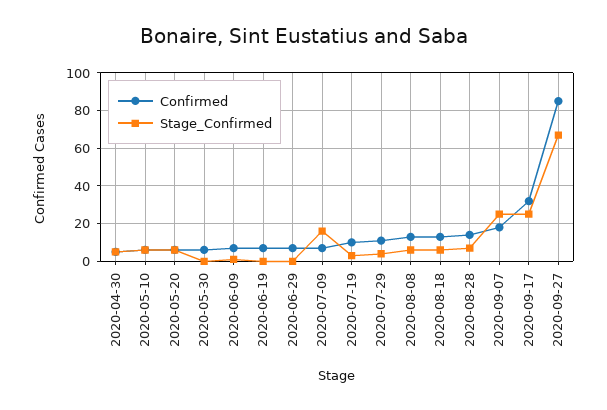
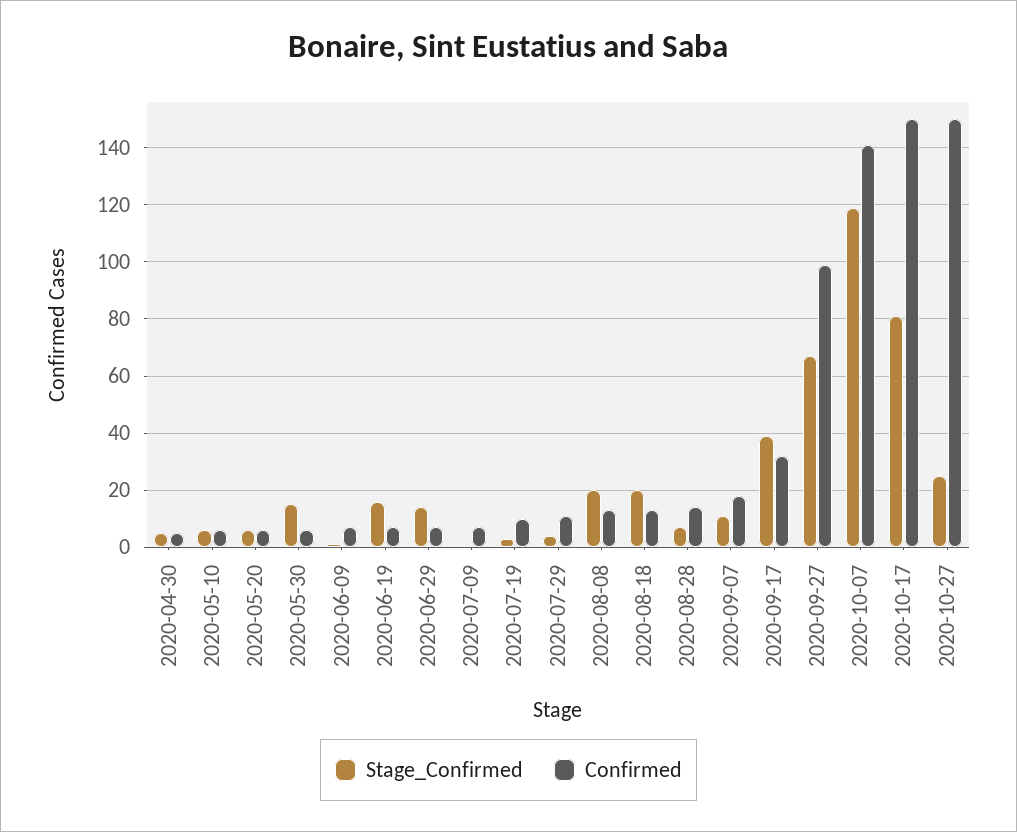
Stage_Confirmed, 2020-05-30: 0 -> 15
Stage_Confirmed, 2020-06-19: 0 -> 15
Stage_Confirmed, 2020-06-29: 0 -> 15
Stage_Confirmed, 2020-07-09: 15 -> 0
Stage_Confirmed, 2020-08-08: 5 -> 20
Stage_Confirmed, 2020-08-18: 5 -> 20
Stage_Confirmed, 2020-09-07: 25 -> 10
Stage_Confirmed, 2020-09-17: 25 -> 40
Confirmed, 2020-09-27: 85 -> 100
Stage_Confirmed, 2020-10-07: none -> 120
Confirmed, 2020-10-07: none -> 140
Stage_Confirmed, 2020-10-17: none -> 80
Confirmed, 2020-10-17: none -> 150
Stage_Confirmed, 2020-10-27: none -> 25
Confirmed, 2020-10-27: none -> 150

